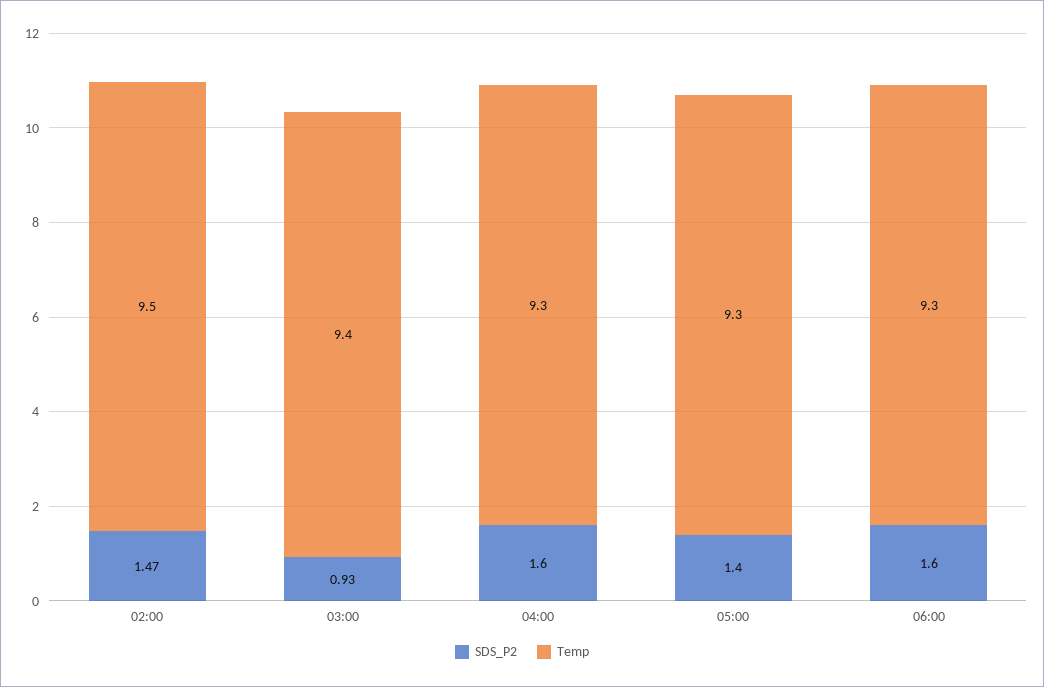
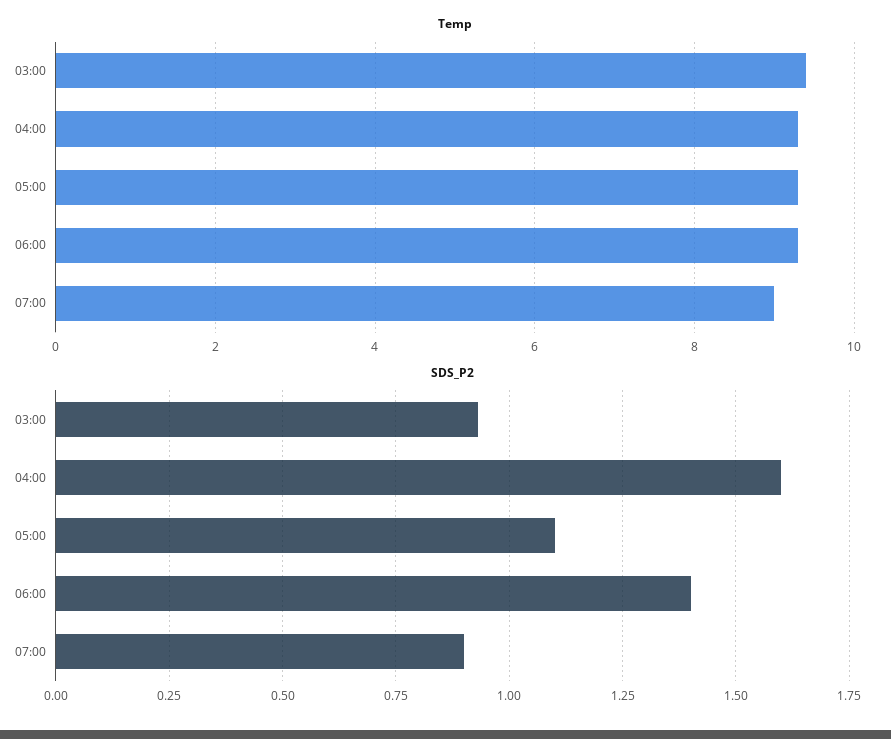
SDS_P2, 02:00: 1.47 -> none
Temp, 02:00: 9.5 -> none
SDS_P2, 05:00: 1.4 -> 1.1
SDS_P2, 06:00: 1.6 -> 1.4
Temp, 07:00: none -> 9
SDS_P2, 07:00: none -> 0.9

